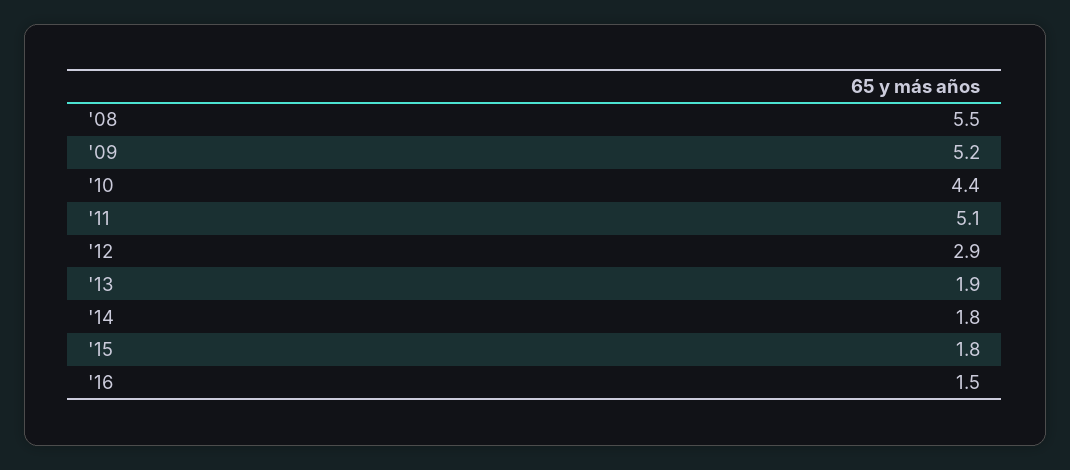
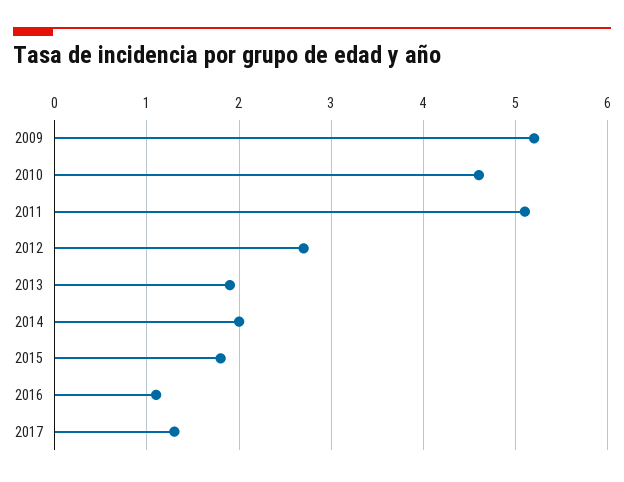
'08: 5.5 -> none
'10: 4.4 -> 4.6
'12: 2.9 -> 2.7
'14: 1.8 -> 2
'16: 1.5 -> 1.1
2017: none -> 1.3

